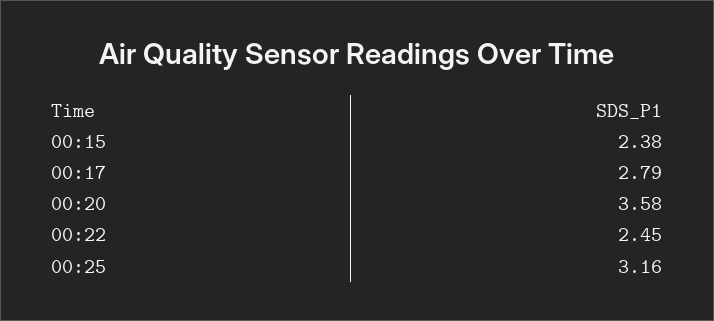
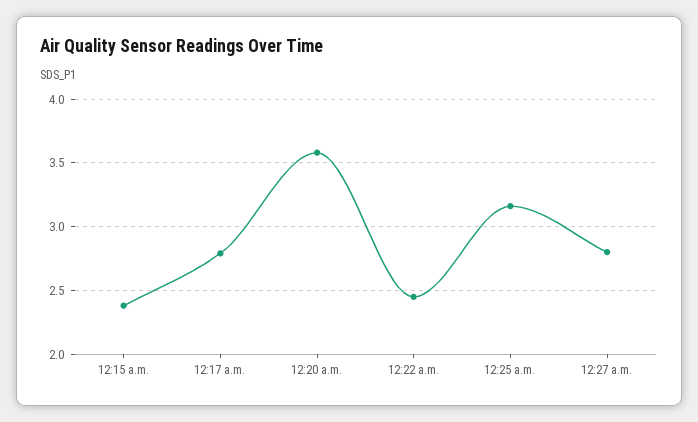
12:27 a.m.: none -> 2.8

